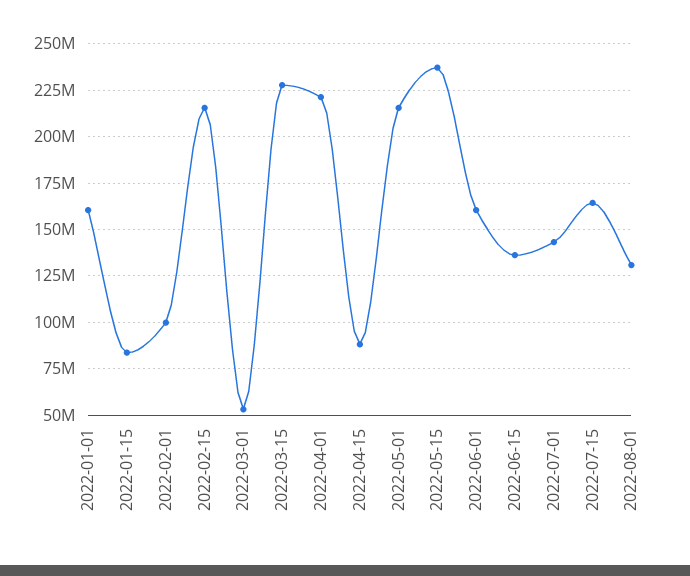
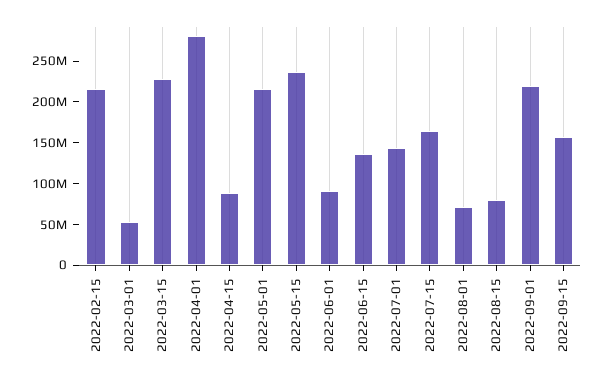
2022-01-01: 160000000 -> none
2022-01-15: 85000000 -> none
2022-02-01: 100000000 -> none
2022-04-01: 220000000 -> 280000000
2022-06-01: 160000000 -> 90000000
2022-08-01: 130000000 -> 70000000
2022-08-15: none -> 80000000
2022-09-01: none -> 220000000
2022-09-15: none -> 160000000

